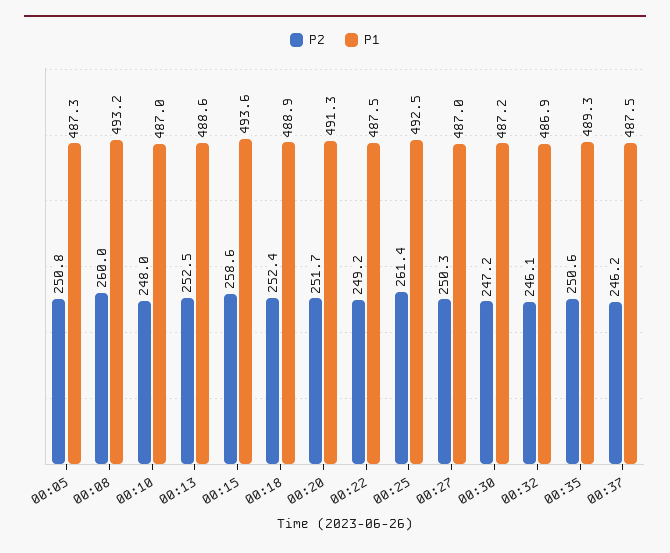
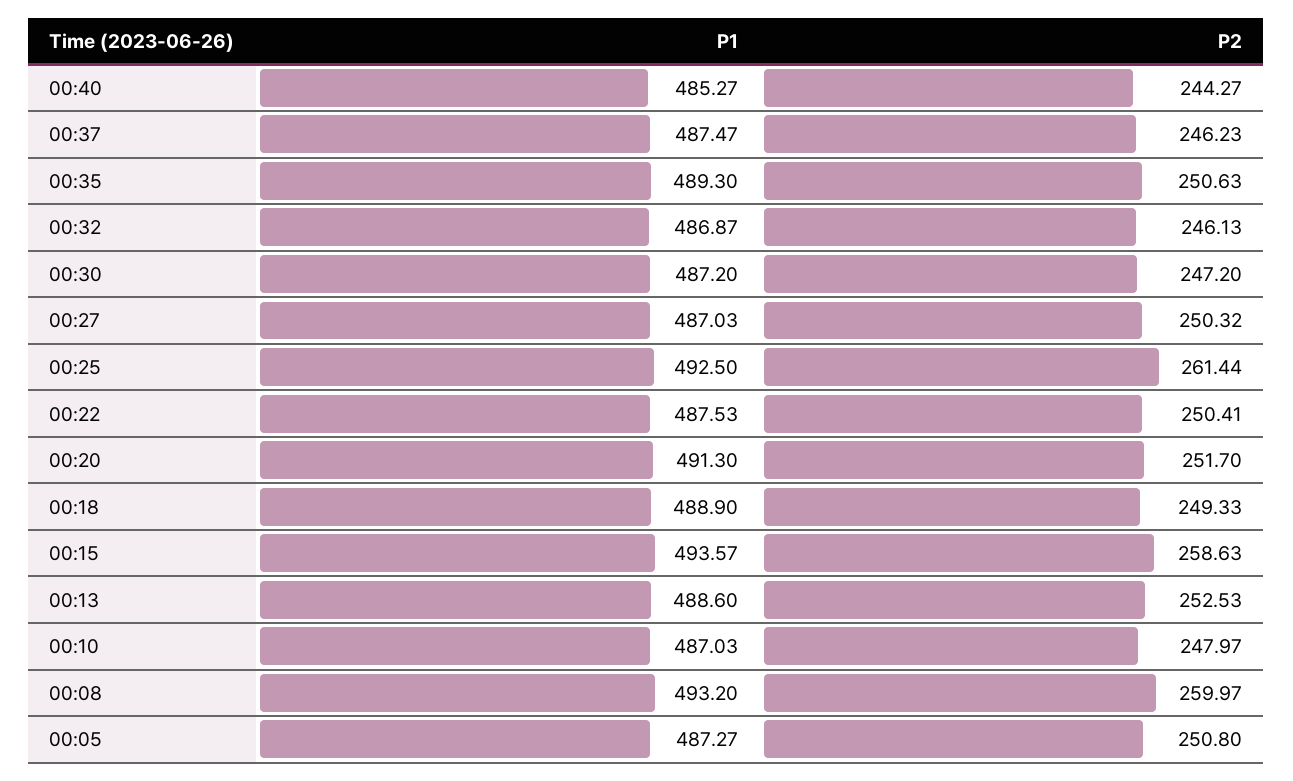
P2, 00:18: 252.4 -> 249.33
P2, 00:22: 249.2 -> 250.41
P1, 00:40: none -> 485.27
P2, 00:40: none -> 244.27

